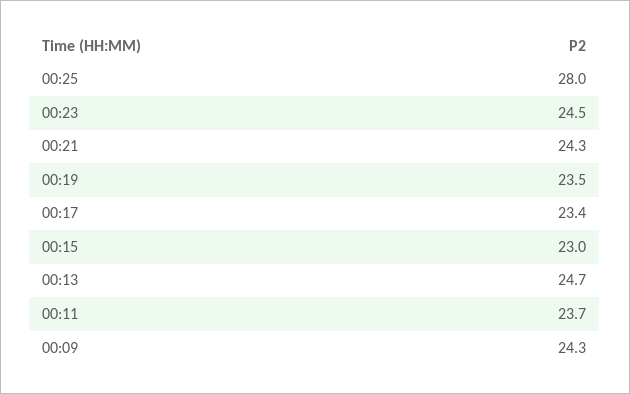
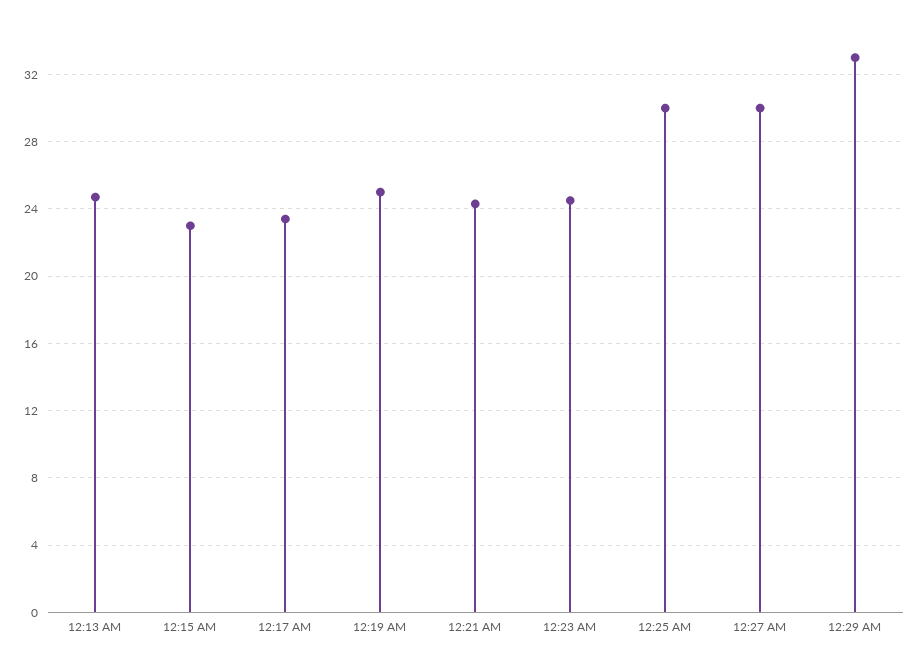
00:25: 28 -> 30
00:19: 23.5 -> 25
00:11: 23.7 -> none
00:09: 24.3 -> none
12:27 AM: none -> 30
12:29 AM: none -> 33

